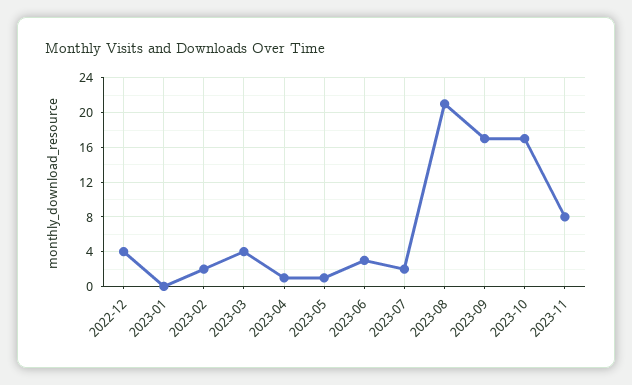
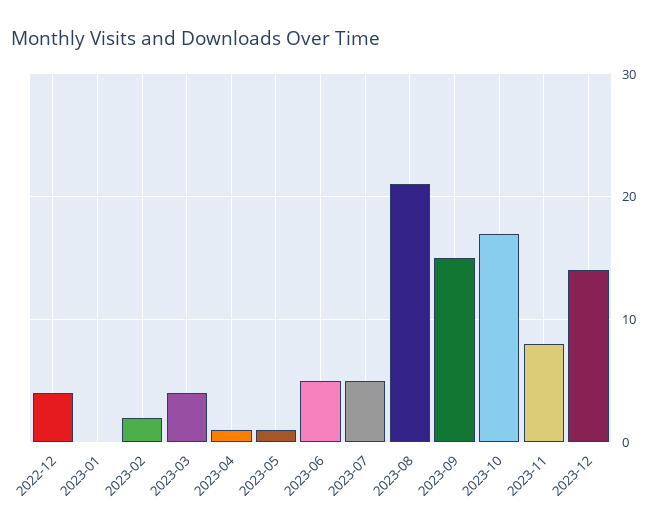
2023-06: 3 -> 5
2023-07: 2 -> 5
2023-09: 17 -> 15
2023-12: none -> 14

